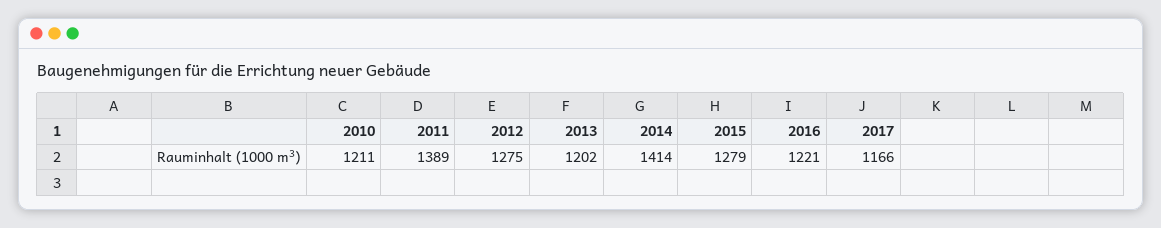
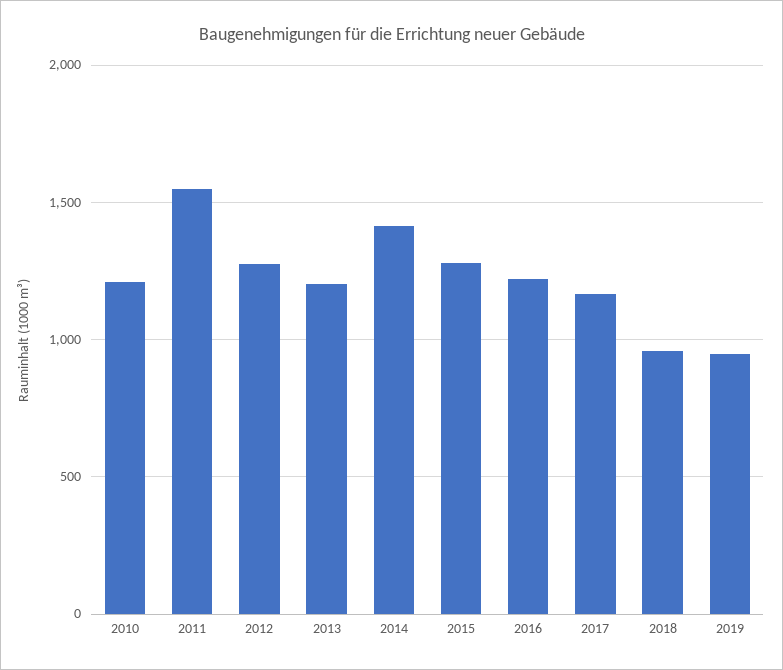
2011: 1389 -> 1550
2018: none -> 950
2019: none -> 950

